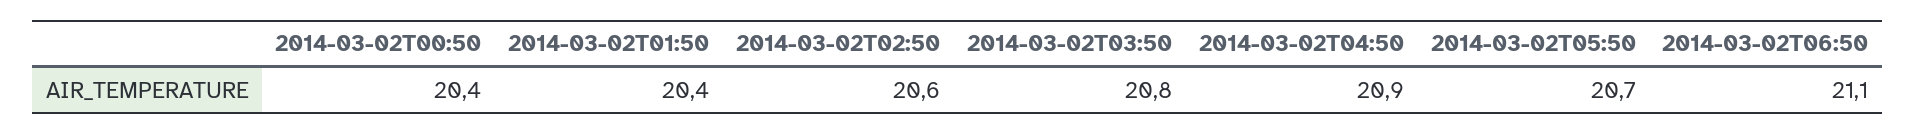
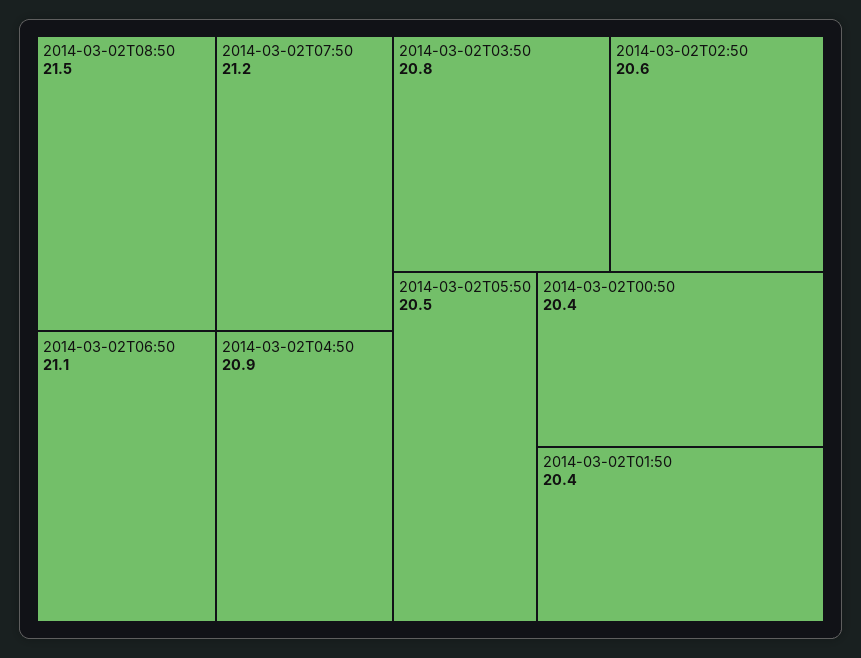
2014-03-02T05:50: 20.7 -> 20.5
2014-03-02T08:50: none -> 21.5
2014-03-02T07:50: none -> 21.2

